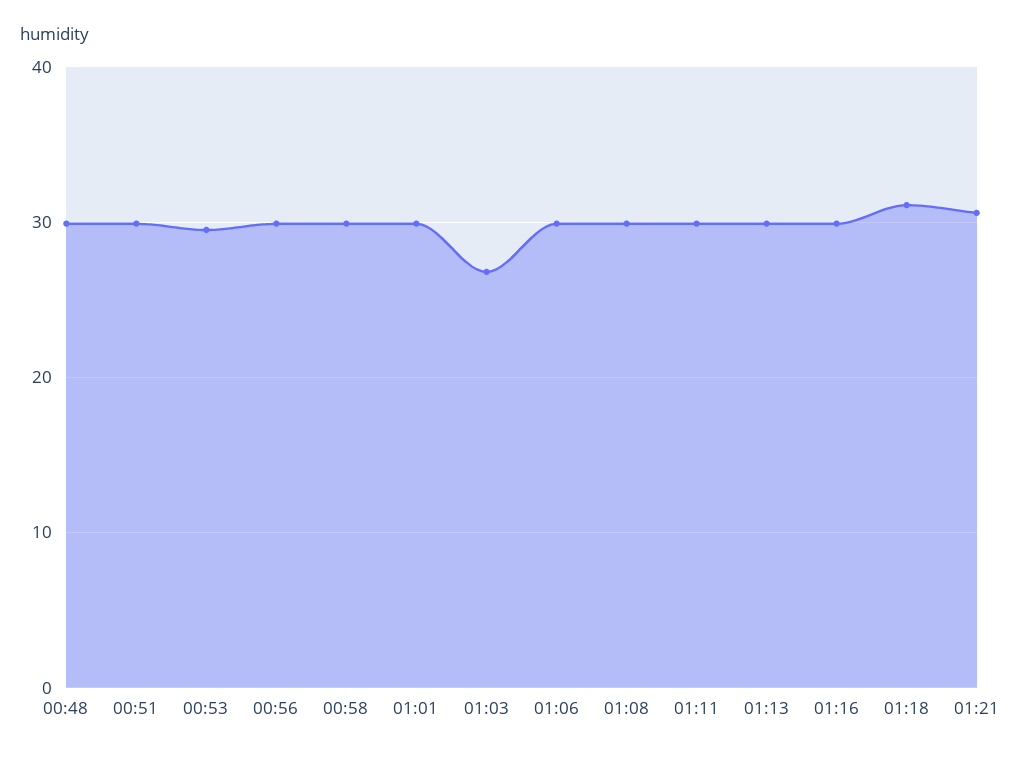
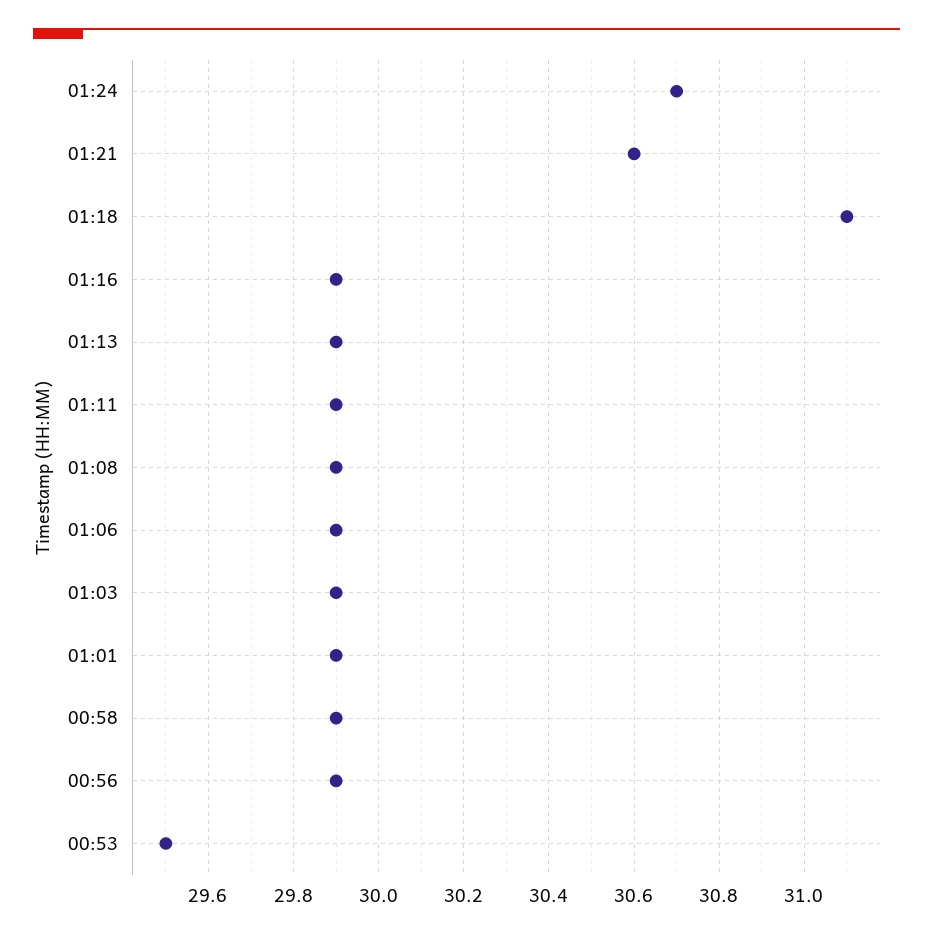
00:48: 30 -> none
00:51: 30 -> none
01:03: 27 -> 29.9
01:24: none -> 30.7

